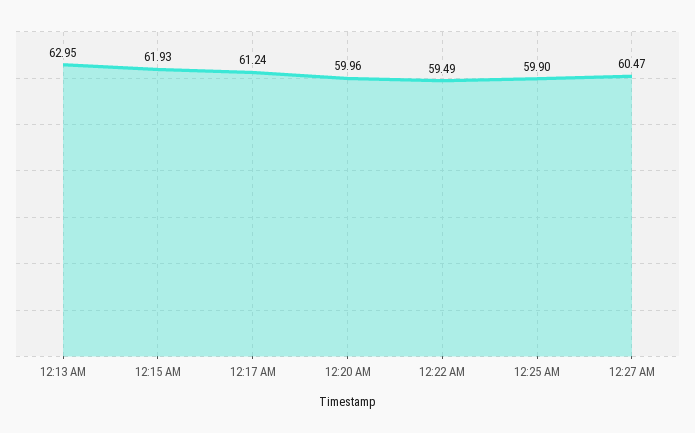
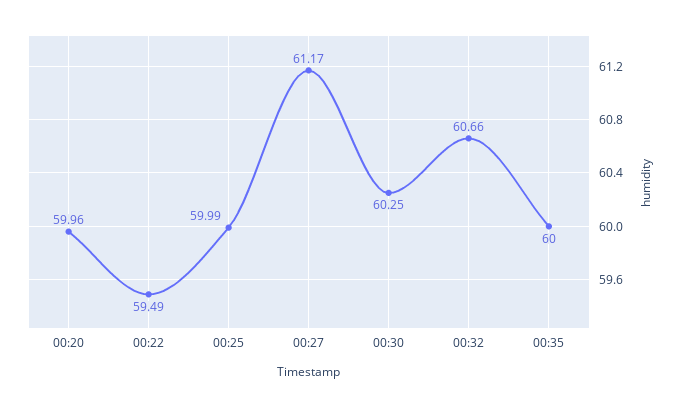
12:13 AM: 62.95 -> none
12:15 AM: 61.93 -> none
12:17 AM: 61.24 -> none
12:25 AM: 59.9 -> 59.99
12:27 AM: 60.47 -> 61.17
00:30: none -> 60.25
00:32: none -> 60.66
00:35: none -> 60

